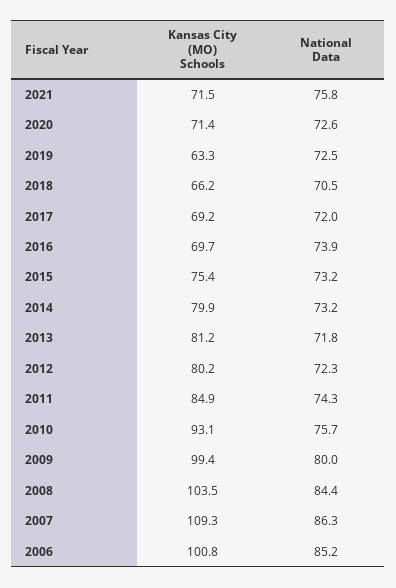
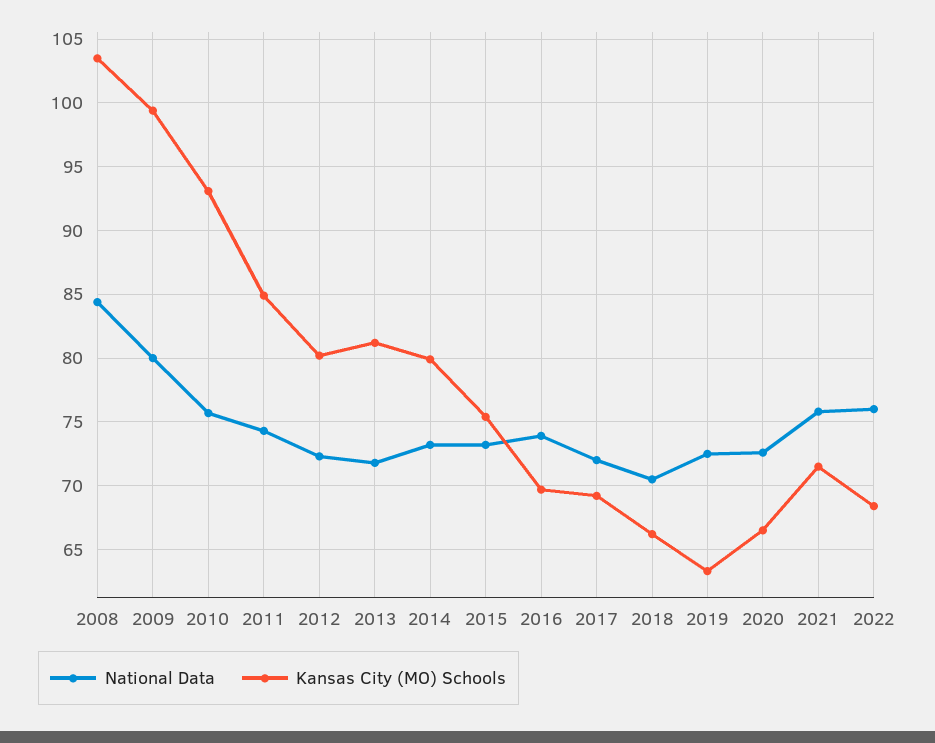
Kansas City (MO) Schools, 2020: 71.4 -> 66.5
Kansas City (MO) Schools, 2007: 109.3 -> none
National Data, 2007: 86.3 -> none
Kansas City (MO) Schools, 2006: 100.8 -> none
National Data, 2006: 85.2 -> none
National Data, 2022: none -> 76
Kansas City (MO) Schools, 2022: none -> 68.5

